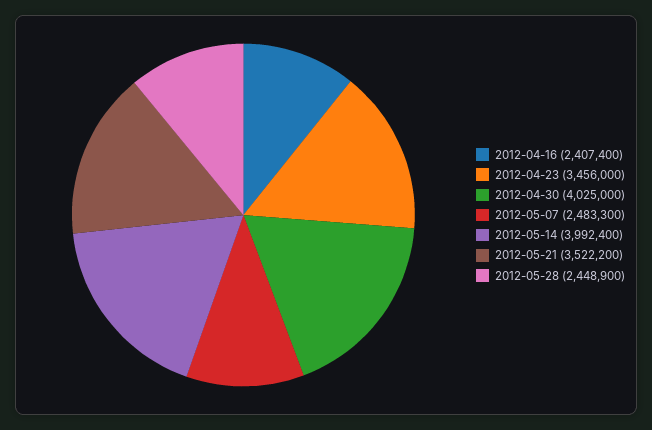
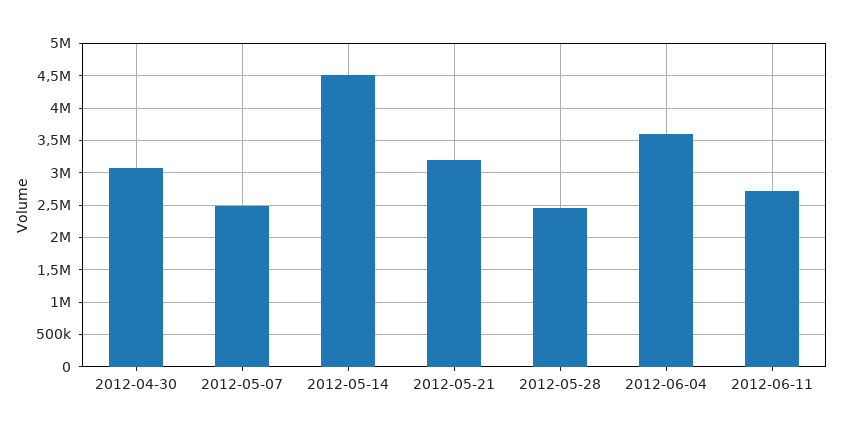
2012-04-16: 2407400 -> none
2012-04-23: 3456000 -> none
2012-04-30: 4025000 -> 3100000
2012-05-14: 3992400 -> 4500000
2012-05-21: 3522200 -> 3200000
2012-06-04: none -> 3600000
2012-06-11: none -> 2700000

